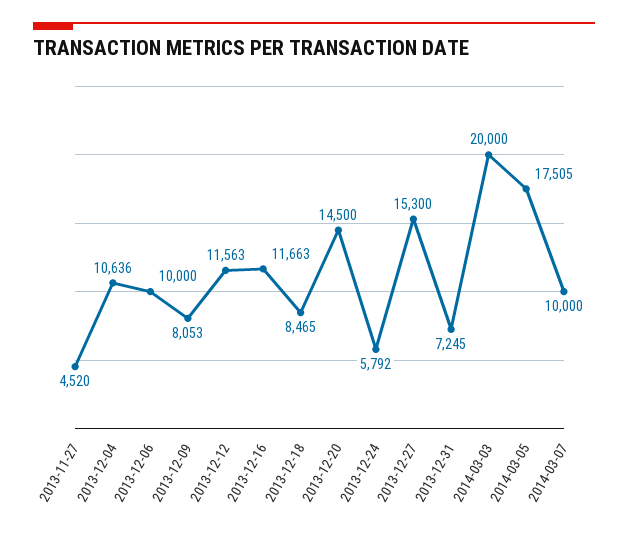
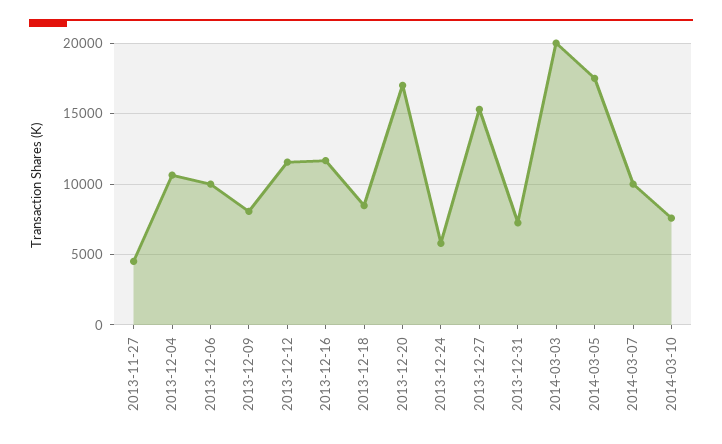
2013-12-20: 14500 -> 17000
2014-03-10: none -> 7500

